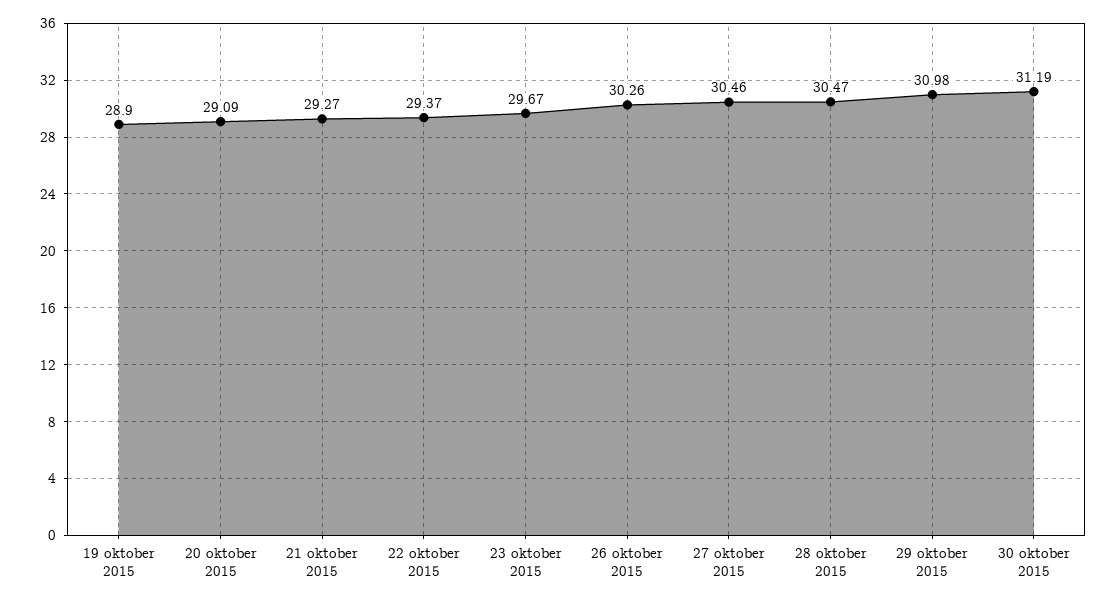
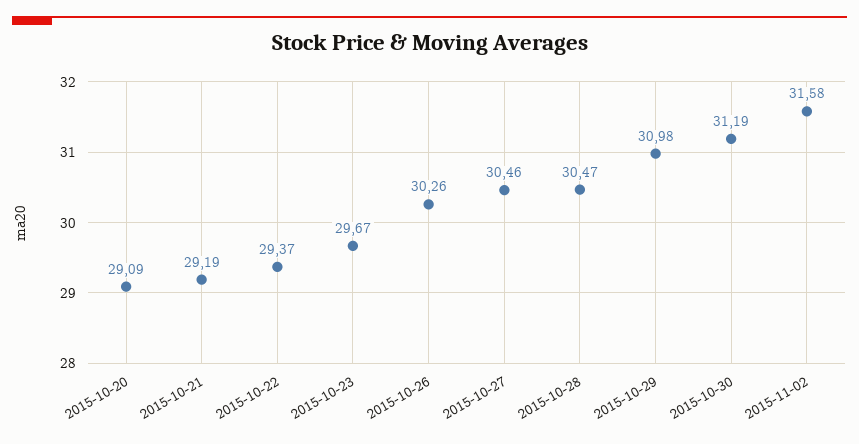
19 oktober 2015: 28.9 -> none
21 oktober 2015: 29.27 -> 29.19
2015-11-02: none -> 31.58

